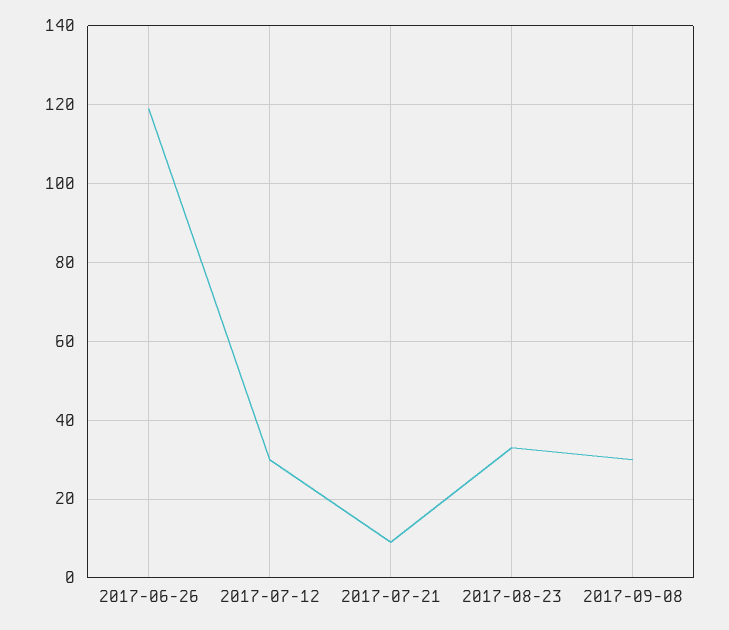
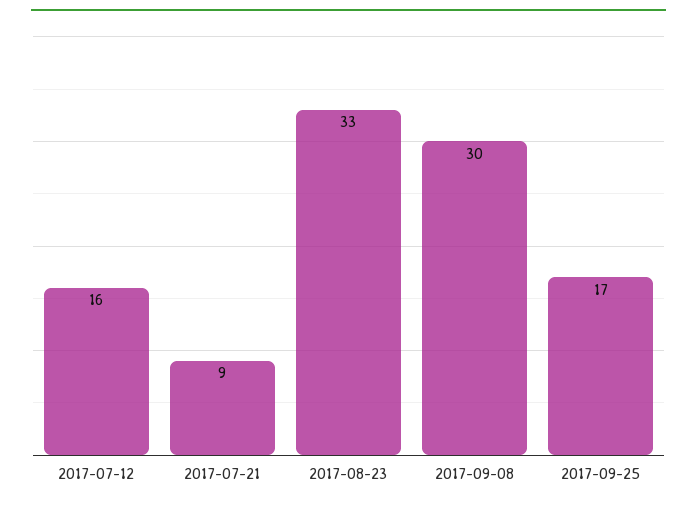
2017-06-26: 120 -> none
2017-07-12: 30 -> 16
2017-09-25: none -> 17

